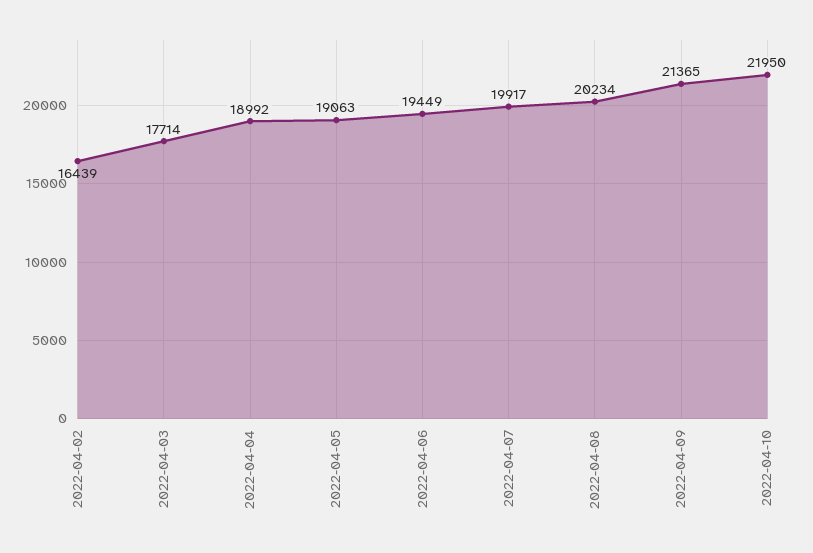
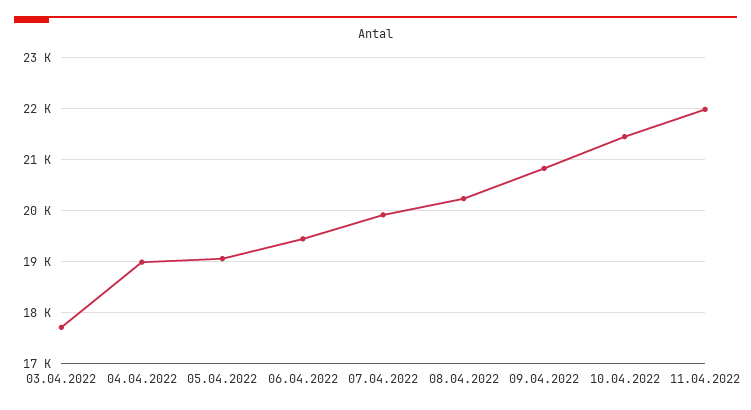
2022-04-02: 16439 -> none
2022-04-09: 21365 -> 20800
2022-04-10: 21950 -> 21400
11.04.2022: none -> 22000

